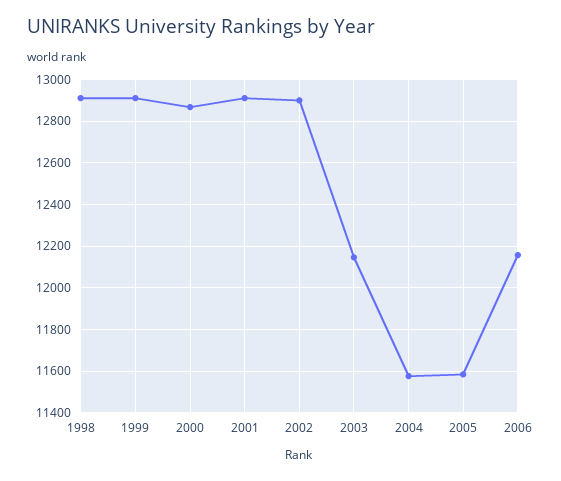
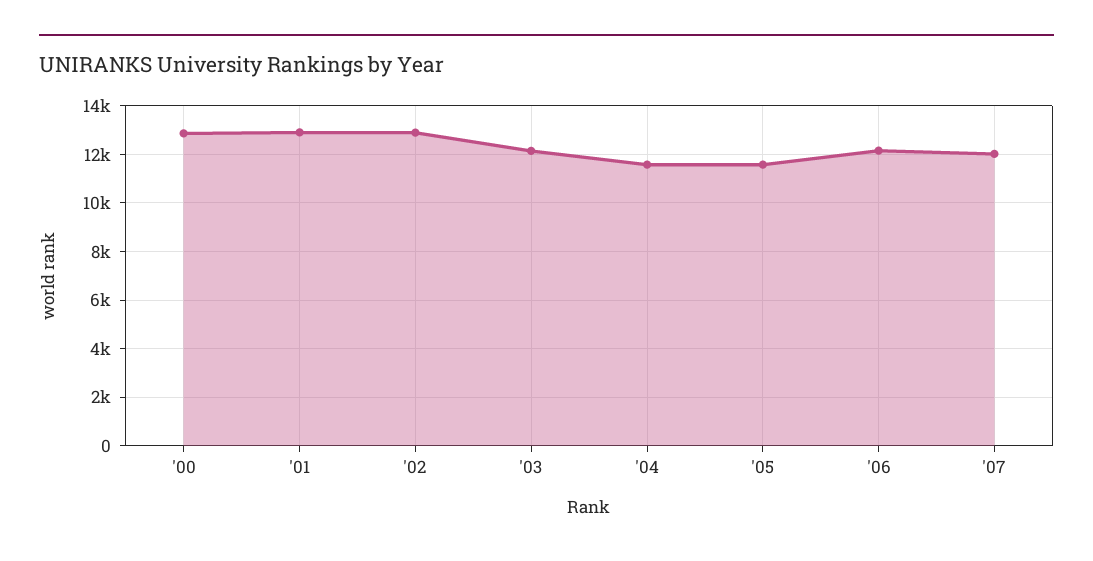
1998: 12900 -> none
1999: 12900 -> none
'07: none -> 12000

